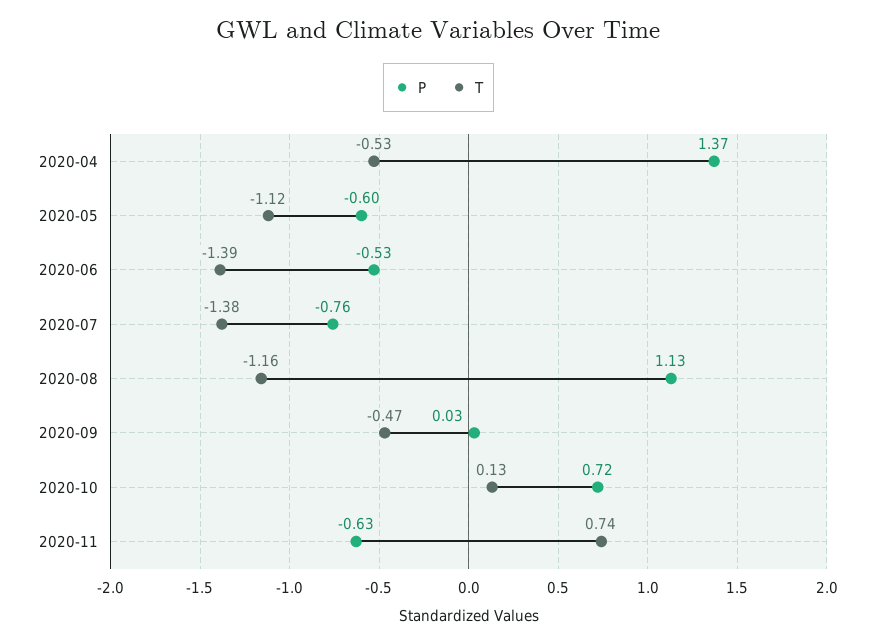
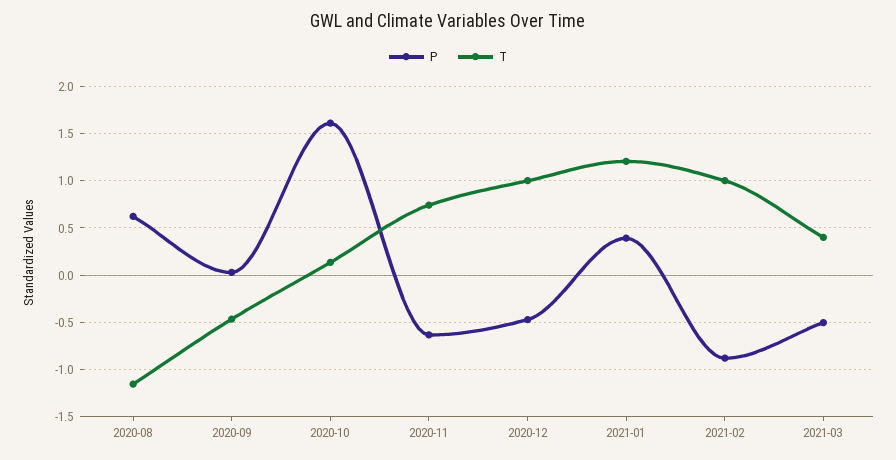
P, 2020-04: 1.37 -> none
T, 2020-04: -0.53 -> none
P, 2020-05: -0.6 -> none
T, 2020-05: -1.12 -> none
P, 2020-06: -0.53 -> none
T, 2020-06: -1.39 -> none
P, 2020-07: -0.76 -> none
T, 2020-07: -1.38 -> none
P, 2020-08: 1.13 -> 0.6
P, 2020-10: 0.72 -> 1.6
P, 2020-12: none -> -0.5
T, 2020-12: none -> 1
P, 2021-01: none -> 0.4
T, 2021-01: none -> 1.2
P, 2021-02: none -> -0.9
T, 2021-02: none -> 1
P, 2021-03: none -> -0.5
T, 2021-03: none -> 0.4

